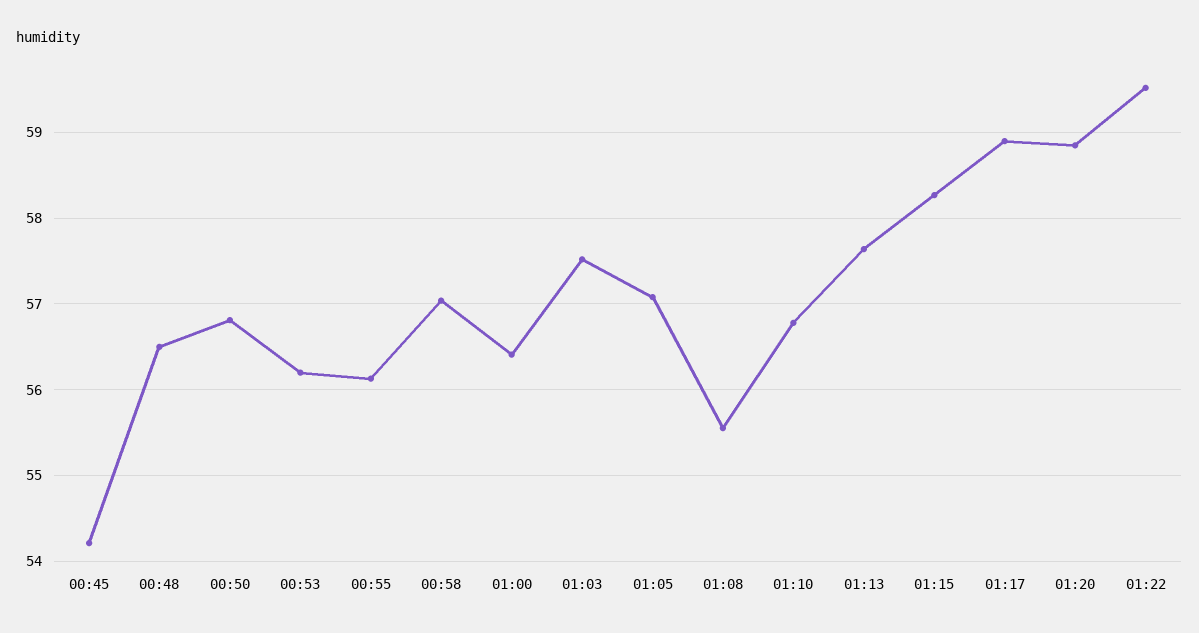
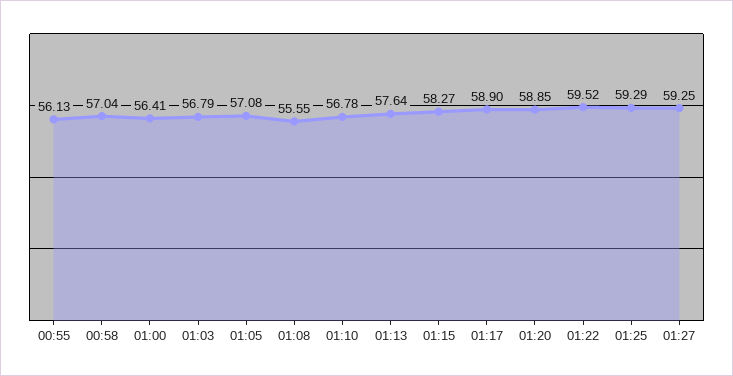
00:45: 54.2 -> none
00:48: 56.5 -> none
00:50: 56.8 -> none
00:53: 56.2 -> none
01:03: 57.5 -> 56.79
01:25: none -> 59.29
01:27: none -> 59.25

